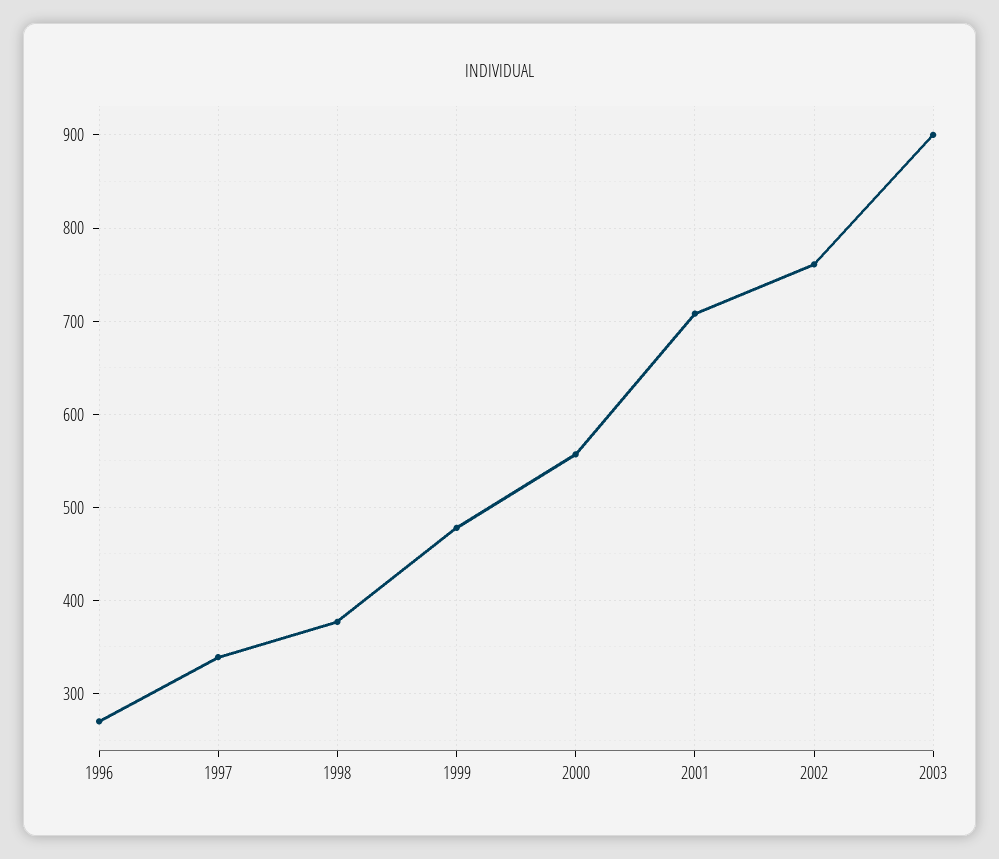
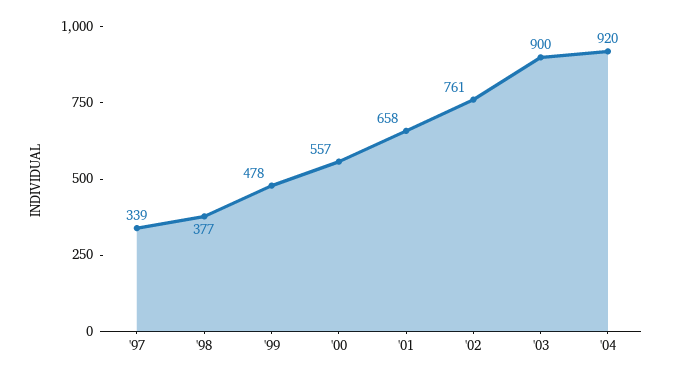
1996: 270 -> none
2001: 710 -> 658
'04: none -> 920

